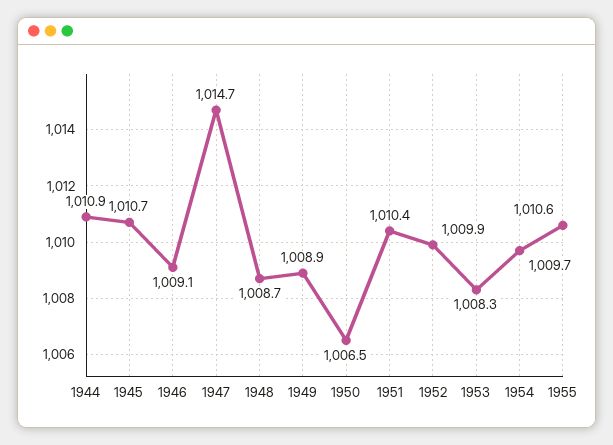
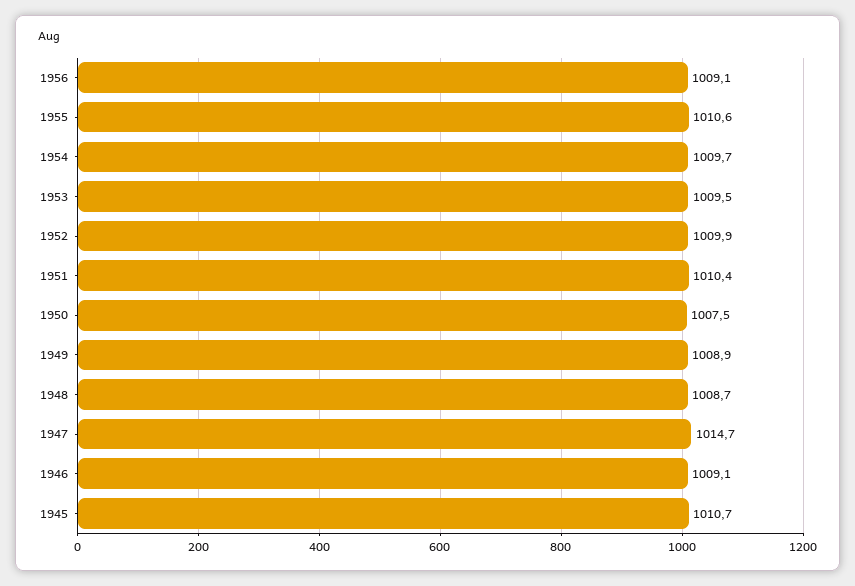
1944: 1010.9 -> none
1950: 1006.5 -> 1007.5
1953: 1008.3 -> 1009.5
1956: none -> 1009.1

